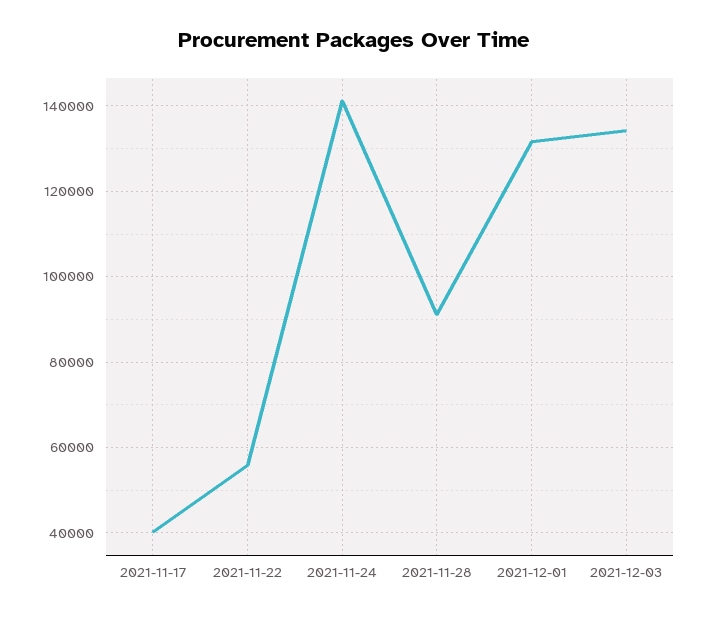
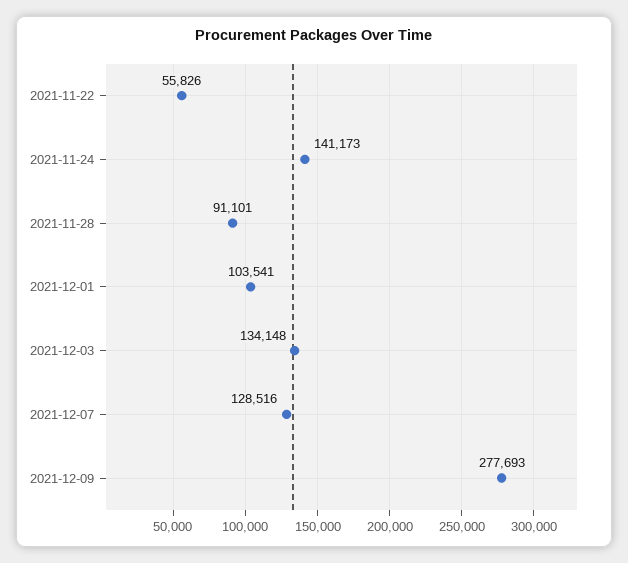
2021-11-17: 40000 -> none
2021-12-01: 132000 -> 103541
2021-12-07: none -> 128516
2021-12-09: none -> 277693

